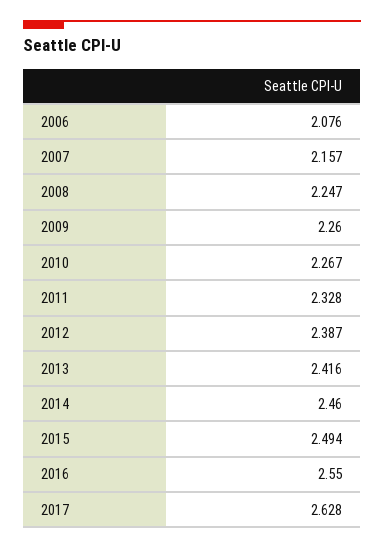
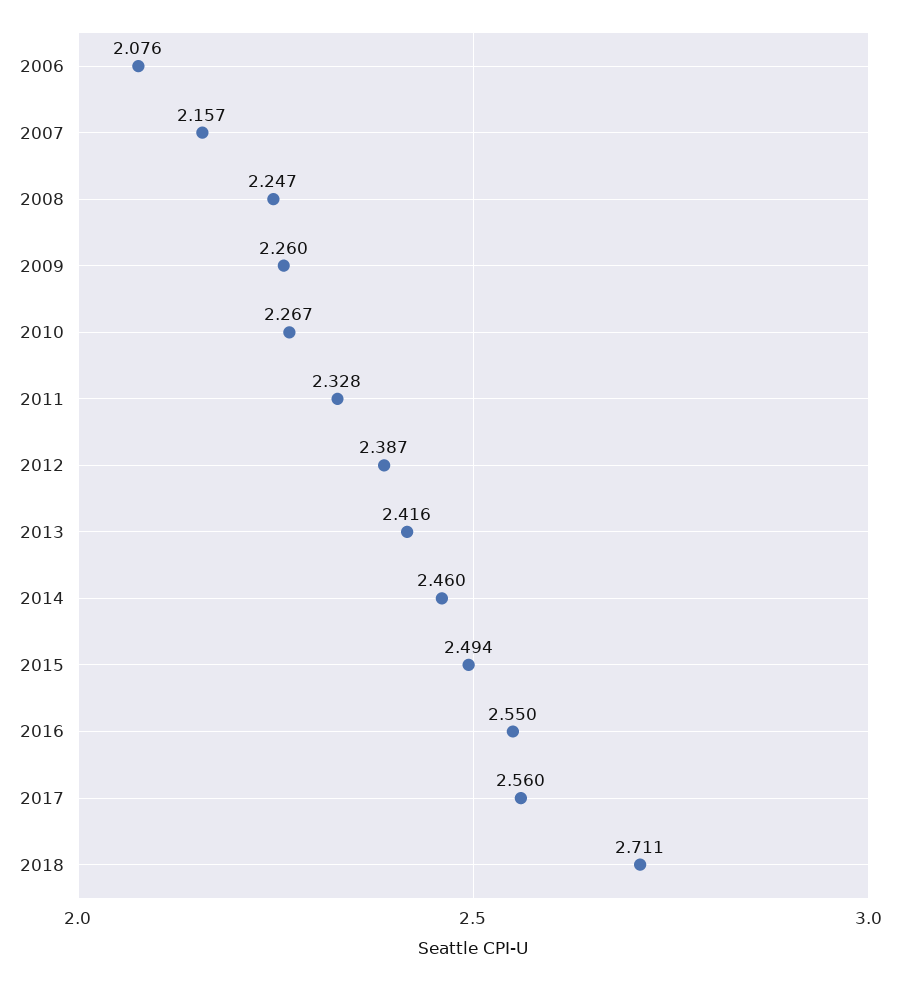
2017: 2.628 -> 2.56
2018: none -> 2.711

